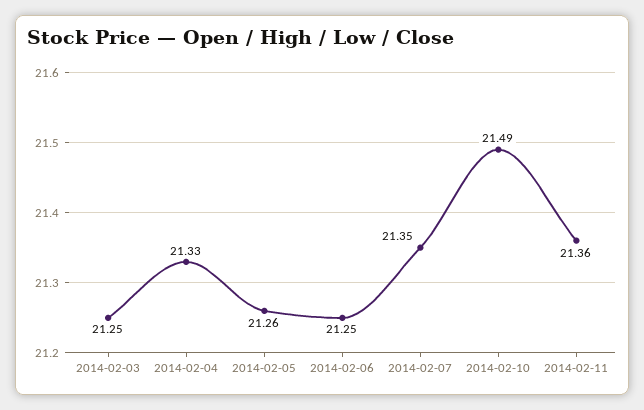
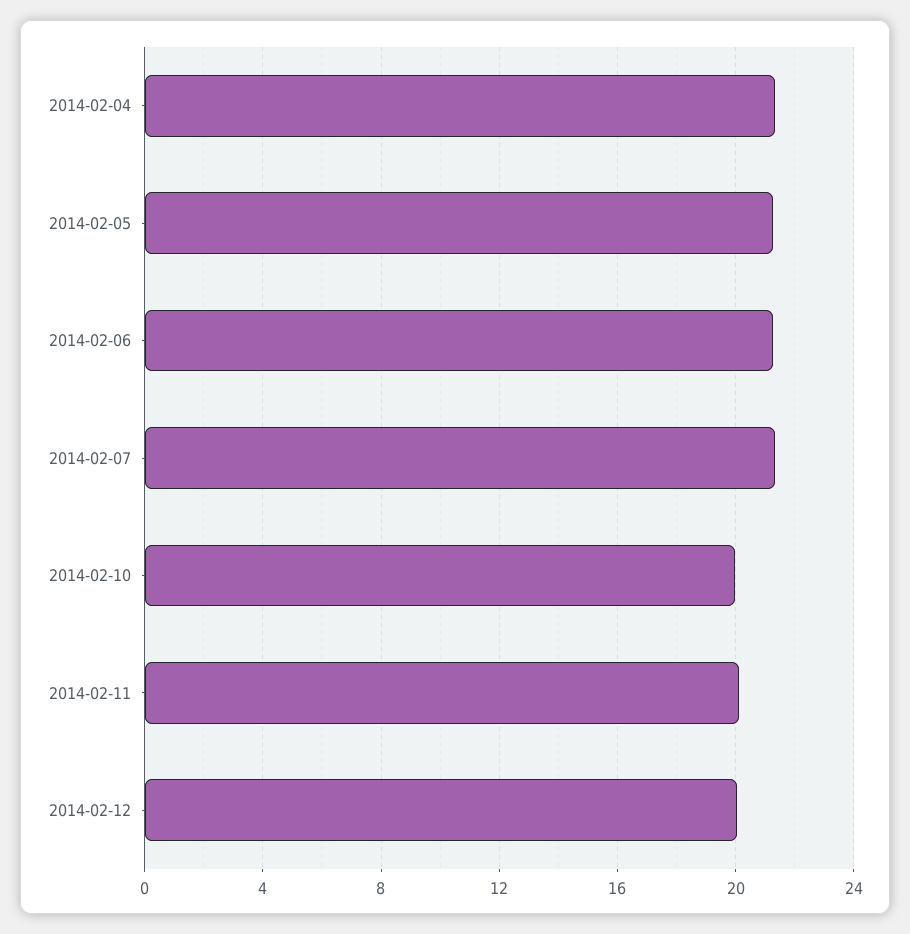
2014-02-03: 21.25 -> none
2014-02-10: 21.49 -> 20
2014-02-11: 21.36 -> 20
2014-02-12: none -> 20

